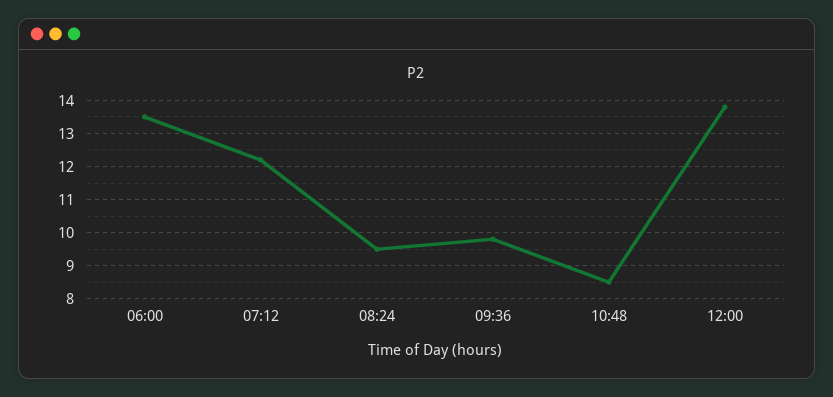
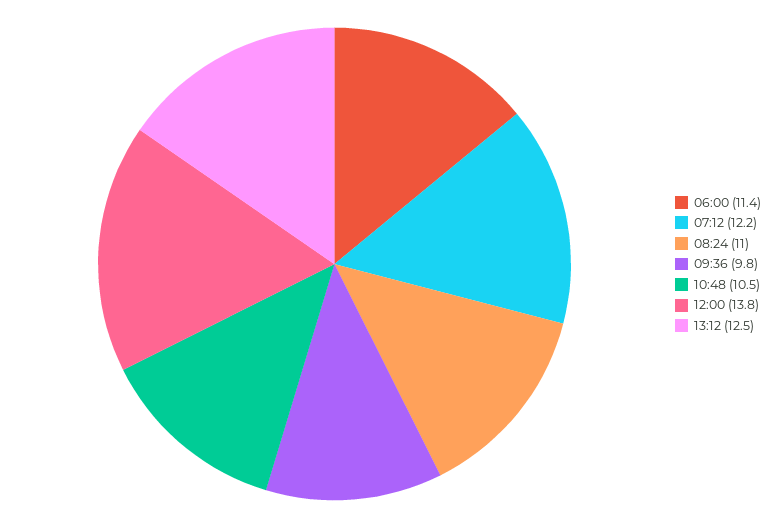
06:00: 13.5 -> 11.4
08:24: 9.5 -> 11
10:48: 8.5 -> 10.5
13:12: none -> 12.5

